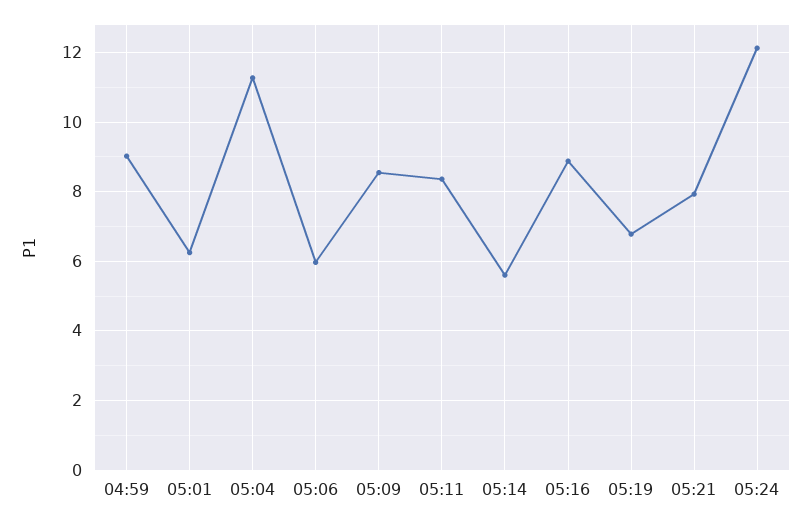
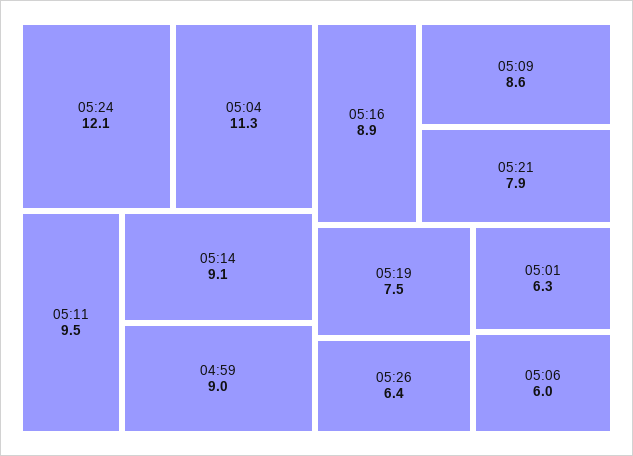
05:11: 8.4 -> 9.5
05:14: 5.6 -> 9.1
05:19: 6.8 -> 7.5
05:26: none -> 6.4

